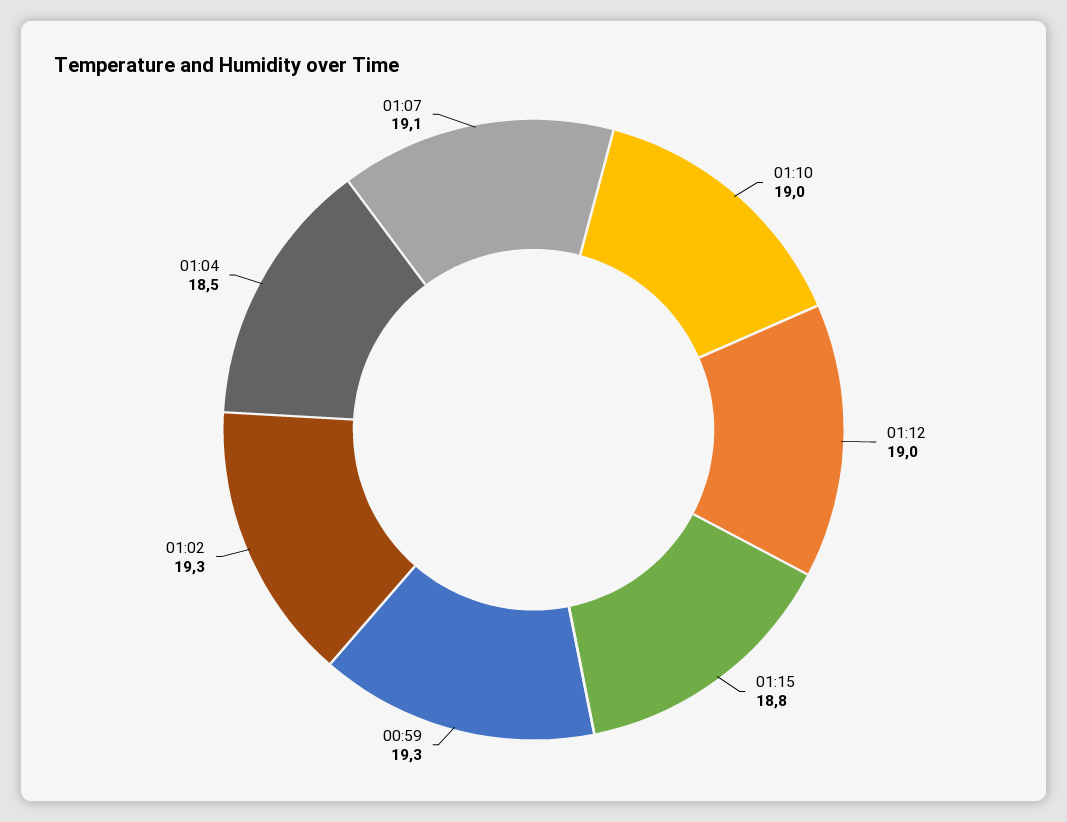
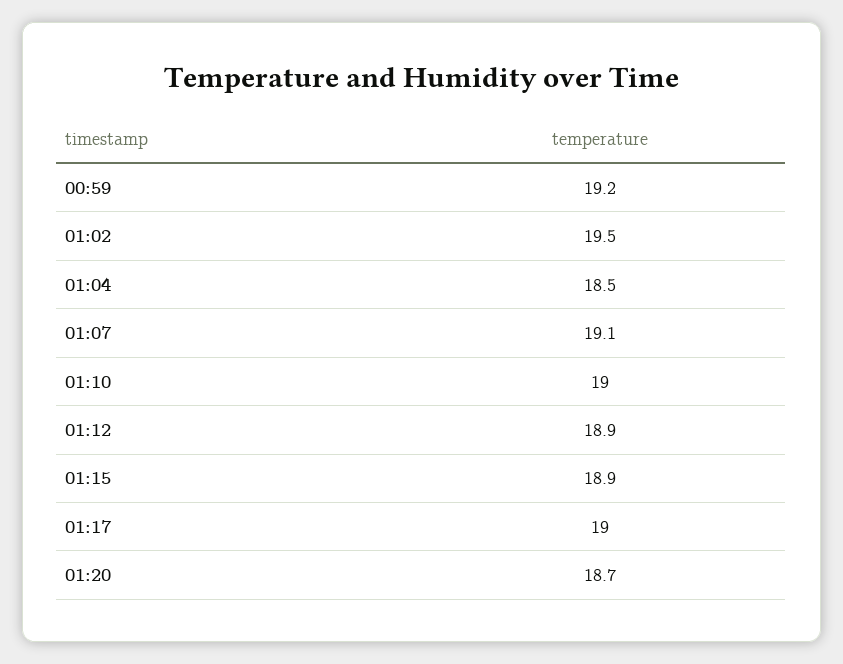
01:12: 19 -> 18.9
01:15: 18.8 -> 18.9
00:59: 19.3 -> 19.2
01:02: 19.3 -> 19.5
01:17: none -> 19
01:20: none -> 18.7

